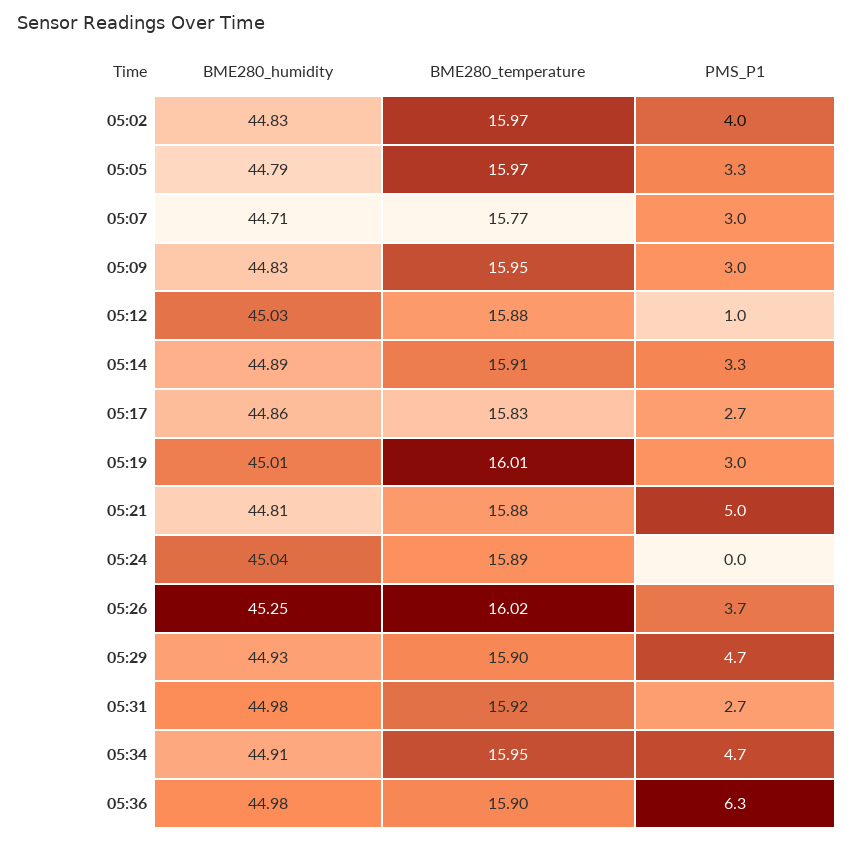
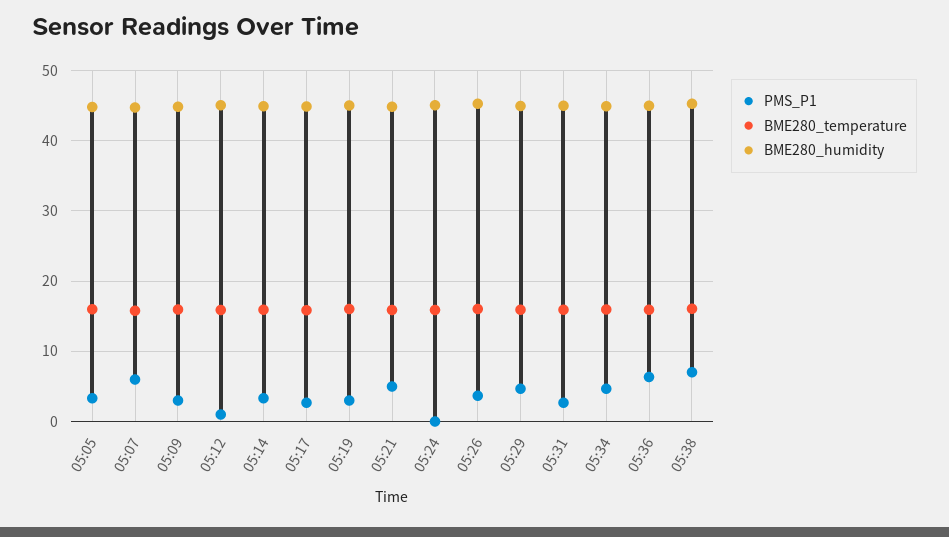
BME280_humidity, 05:02: 44.83 -> none
BME280_temperature, 05:02: 15.97 -> none
PMS_P1, 05:02: 4 -> none
PMS_P1, 05:07: 3 -> 6
PMS_P1, 05:38: none -> 7
BME280_temperature, 05:38: none -> 16
BME280_humidity, 05:38: none -> 45

